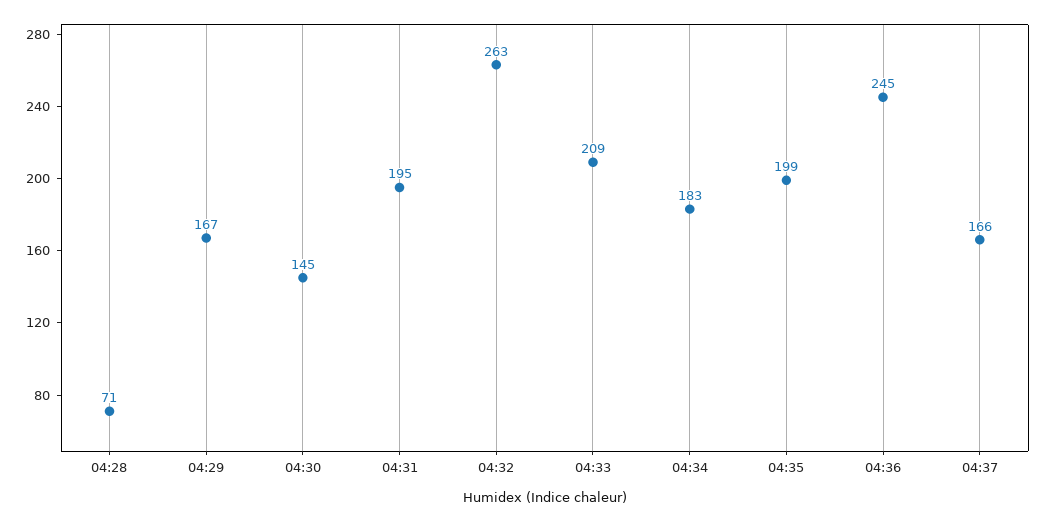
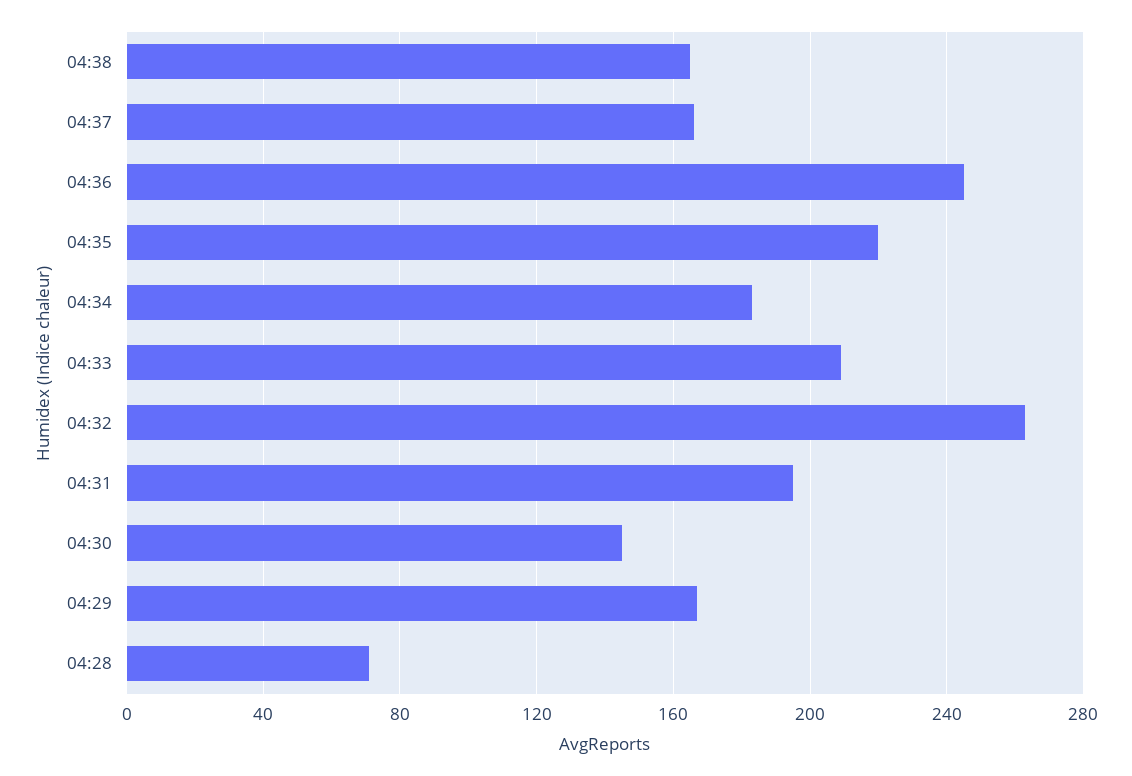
04:35: 199 -> 220
04:38: none -> 165

